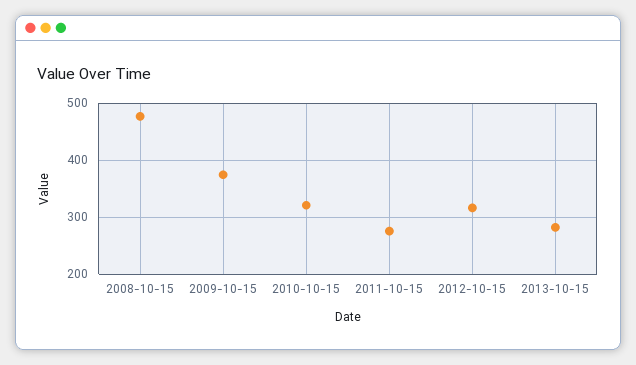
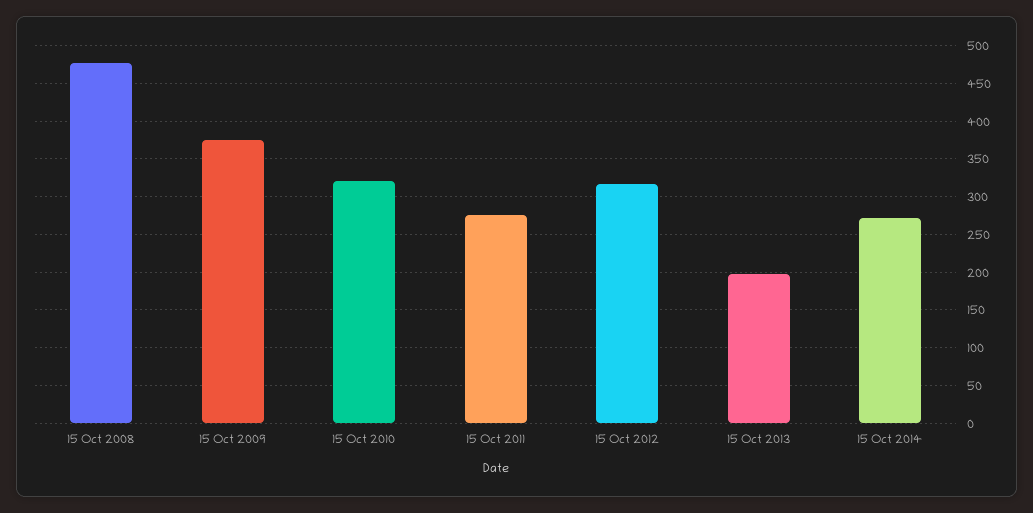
2013-10-15: 280 -> 200
15 Oct 2014: none -> 270

